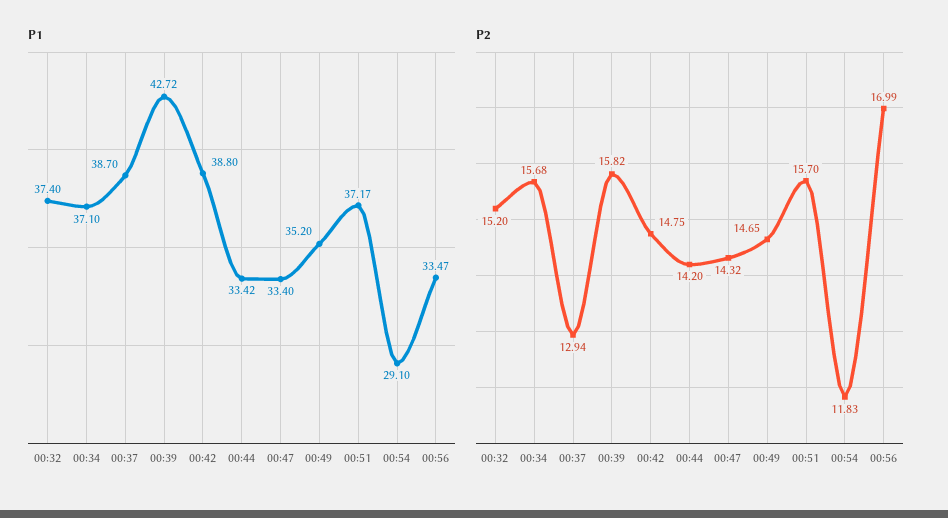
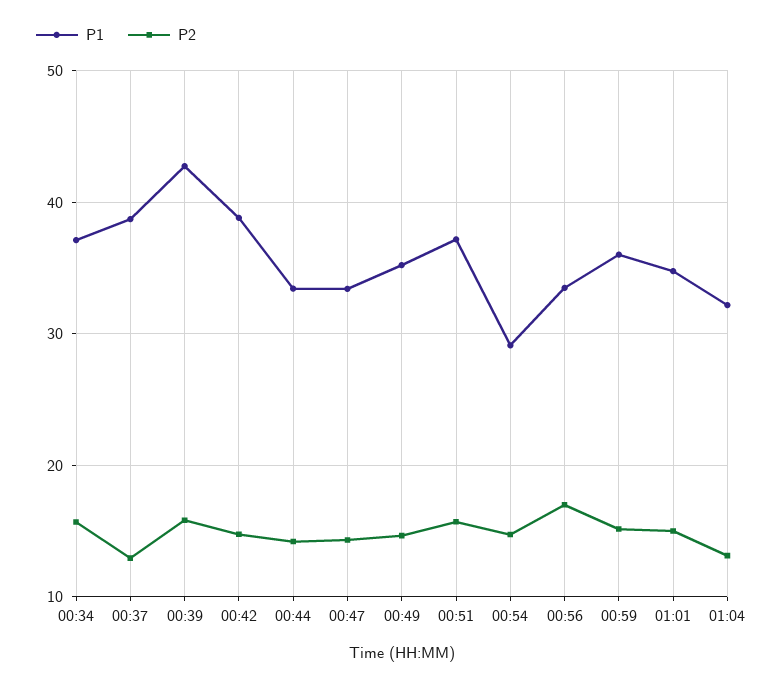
P1, 00:32: 37.4 -> none
P2, 00:32: 15.2 -> none
P2, 00:54: 11.83 -> 15
P1, 00:59: none -> 36
P2, 00:59: none -> 15
P1, 01:01: none -> 35
P2, 01:01: none -> 15
P1, 01:04: none -> 32
P2, 01:04: none -> 13

